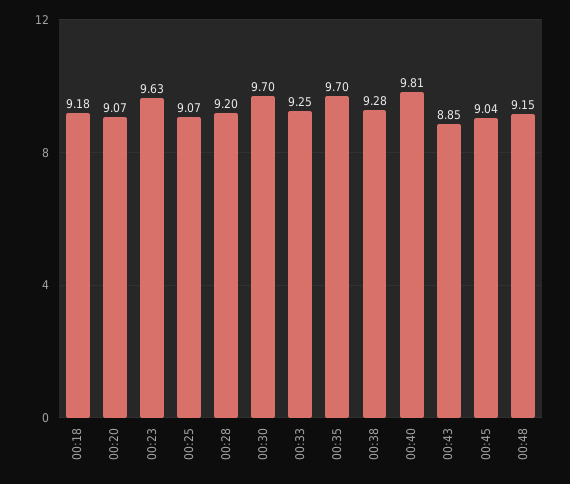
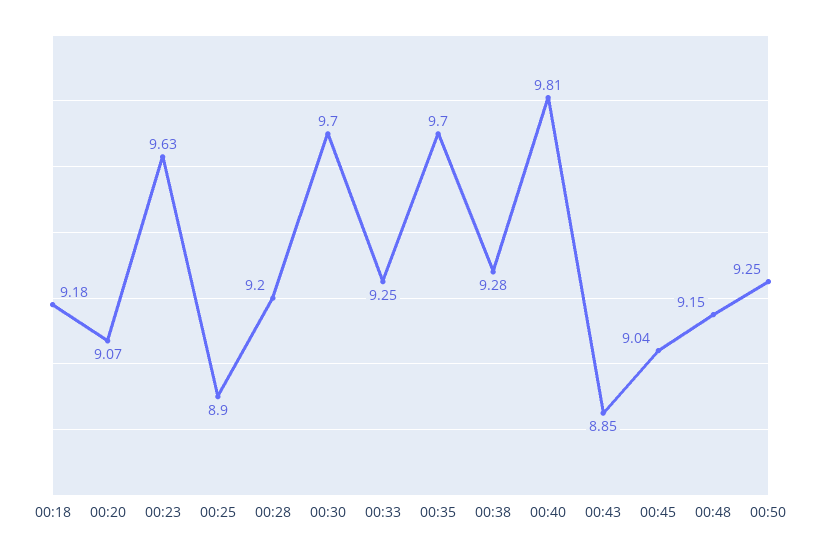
00:25: 9.07 -> 8.9
00:50: none -> 9.25

